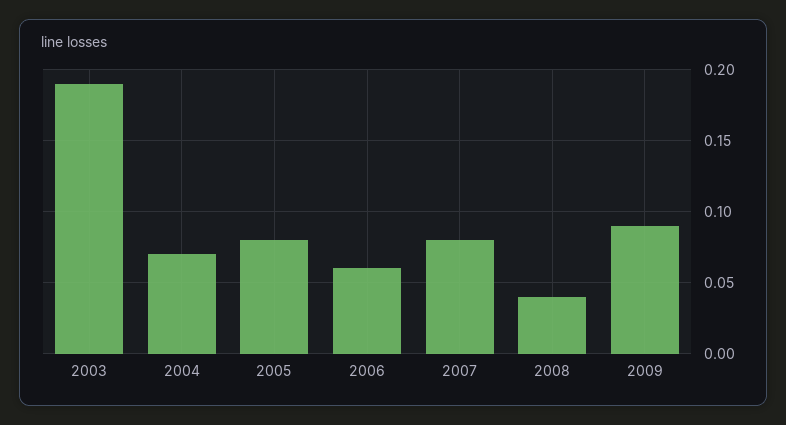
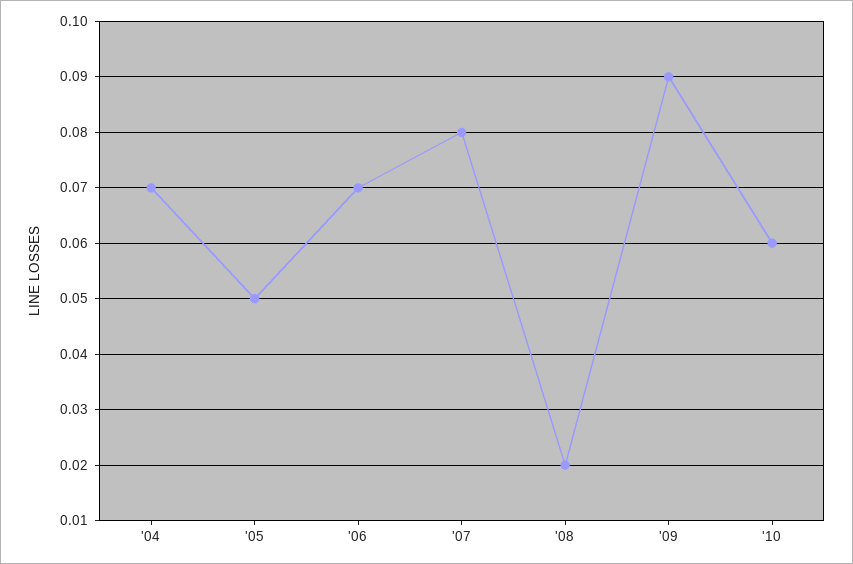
2003: 0.19 -> none
2005: 0.08 -> 0.05
2006: 0.06 -> 0.07
2008: 0.04 -> 0.02
'10: none -> 0.06

